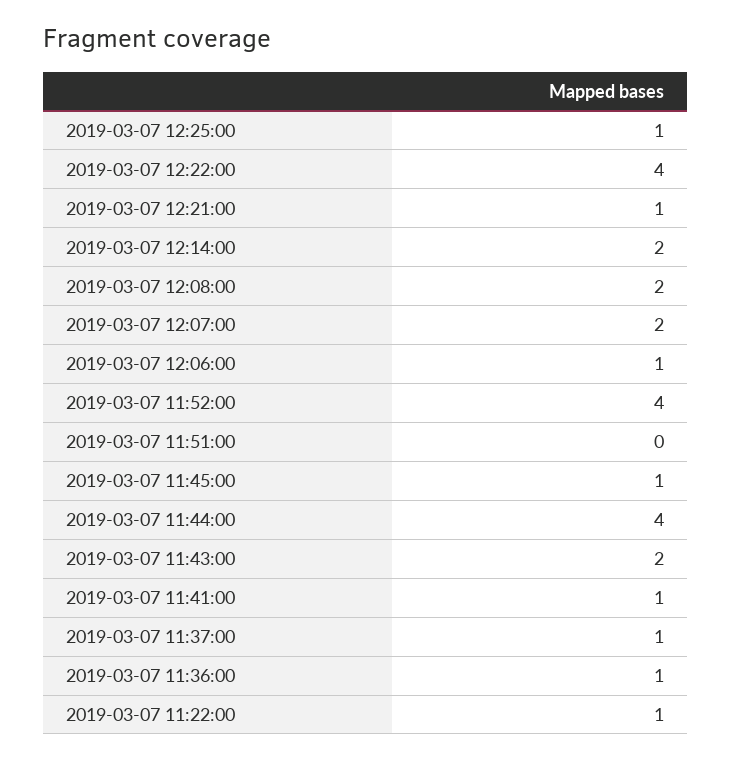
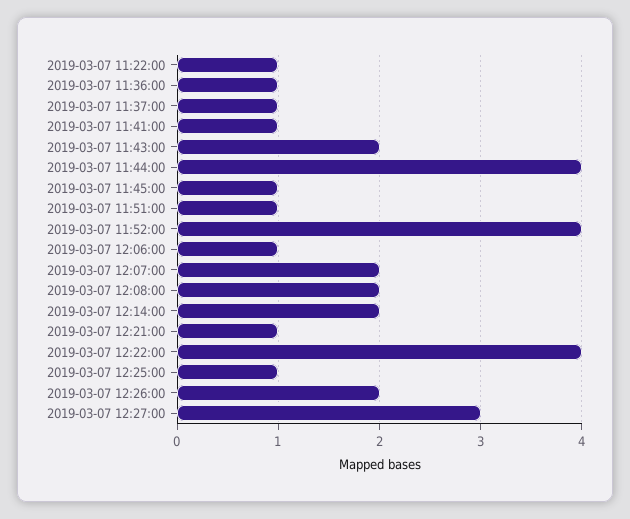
2019-03-07 11:51:00: 0 -> 1
2019-03-07 12:26:00: none -> 2
2019-03-07 12:27:00: none -> 3

